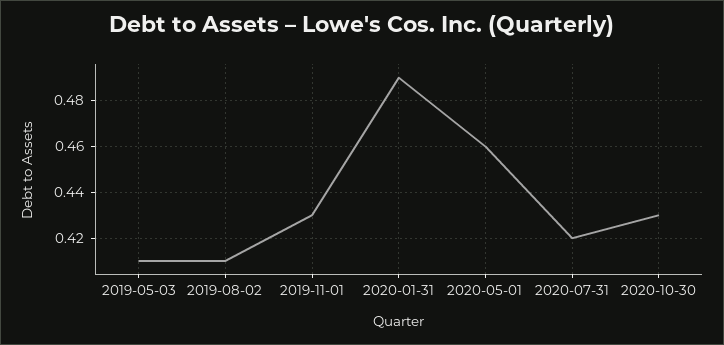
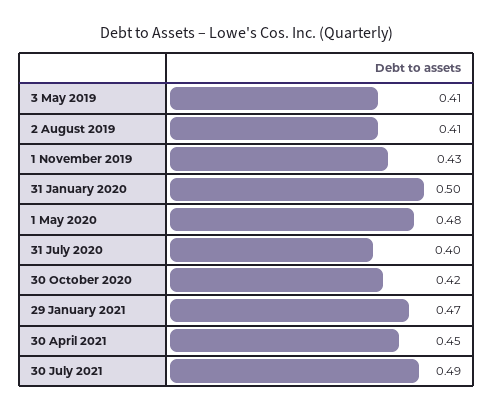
2020-01-31: 0.49 -> 0.5
2020-05-01: 0.46 -> 0.48
2020-07-31: 0.42 -> 0.4
2020-10-30: 0.43 -> 0.42
29 January 2021: none -> 0.47
30 April 2021: none -> 0.45
30 July 2021: none -> 0.49

